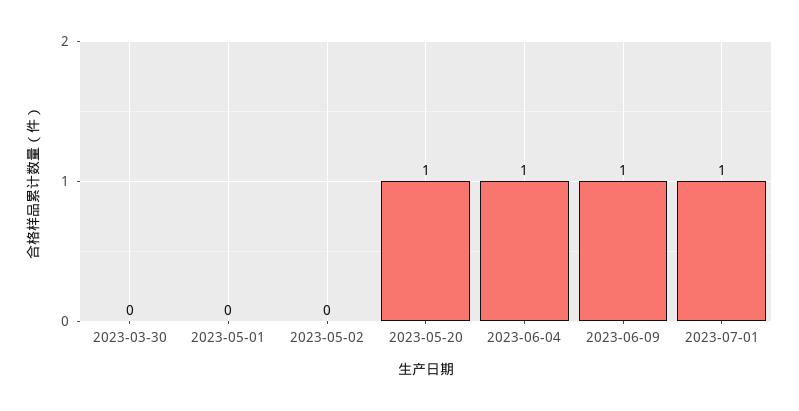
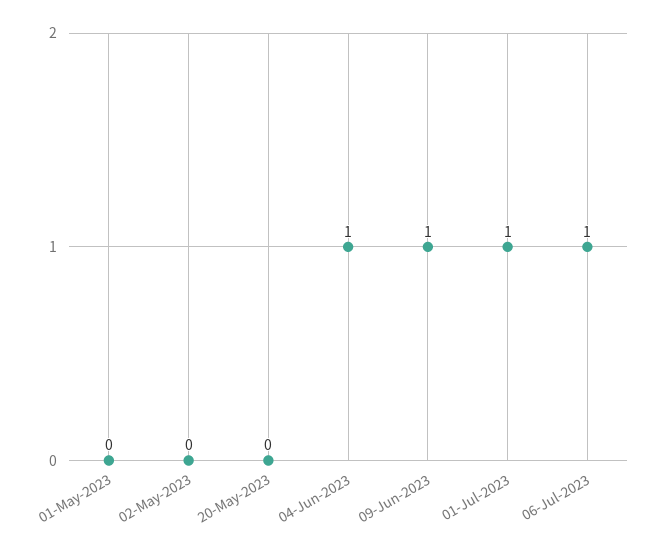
2023-03-30: 0 -> none
2023-05-20: 1 -> 0
06-Jul-2023: none -> 1

